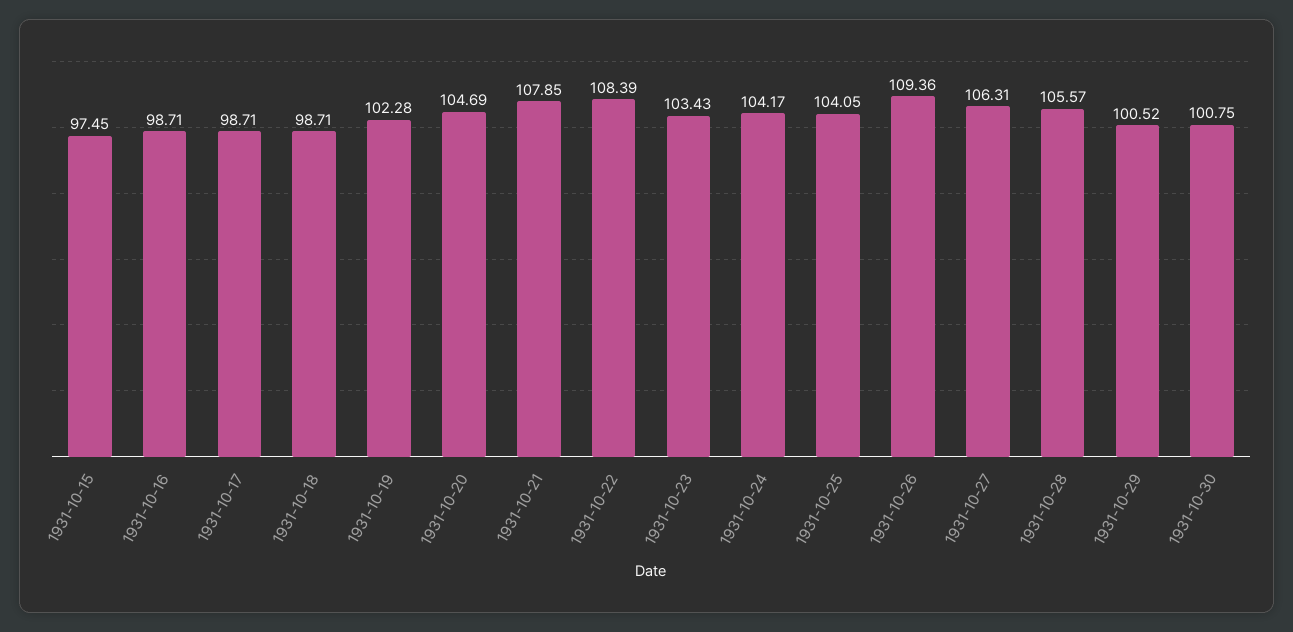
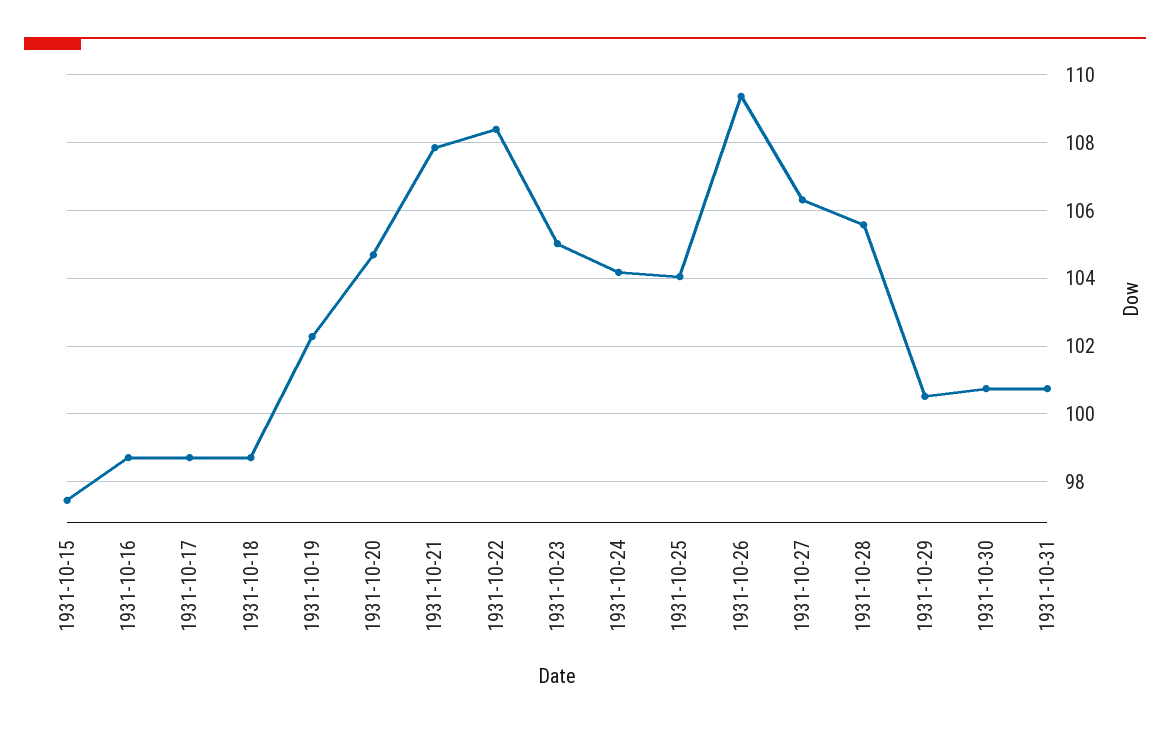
1931-10-23: 103.43 -> 105
1931-10-31: none -> 100.8

